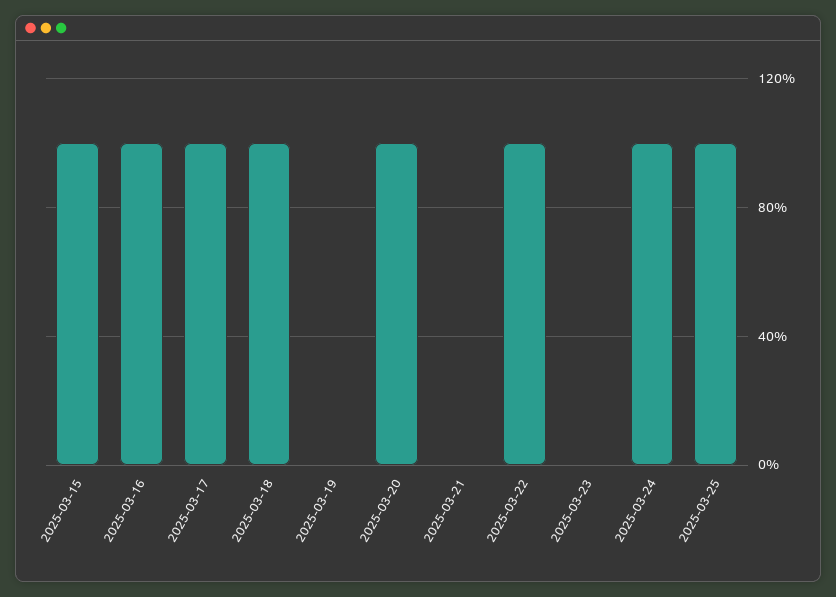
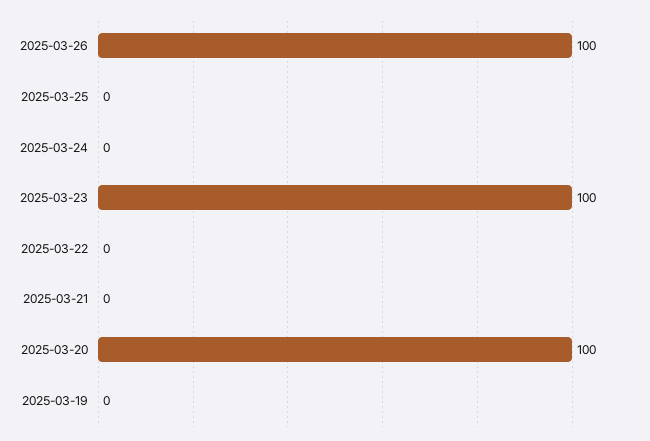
2025-03-15: 100 -> none
2025-03-16: 100 -> none
2025-03-17: 100 -> none
2025-03-18: 100 -> none
2025-03-22: 100 -> 0
2025-03-23: 0 -> 100
2025-03-24: 100 -> 0
2025-03-25: 100 -> 0
2025-03-26: none -> 100

